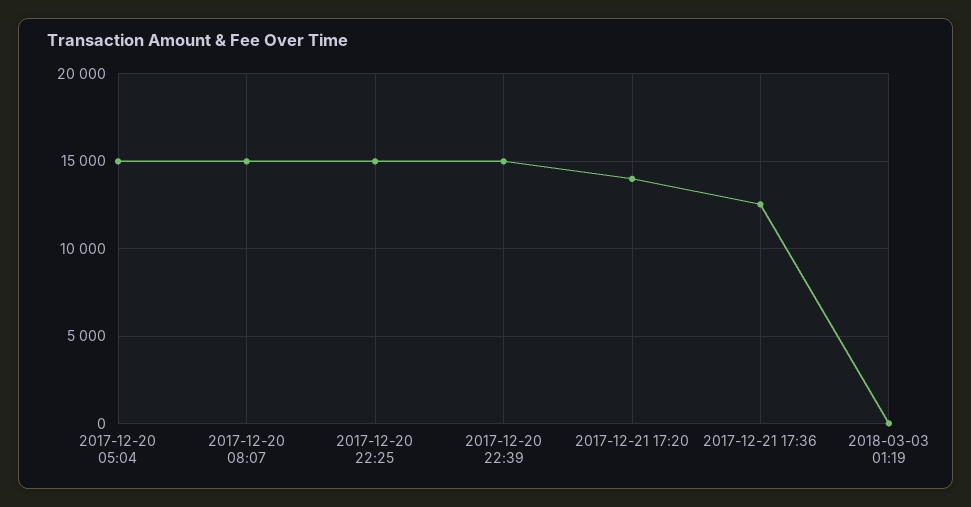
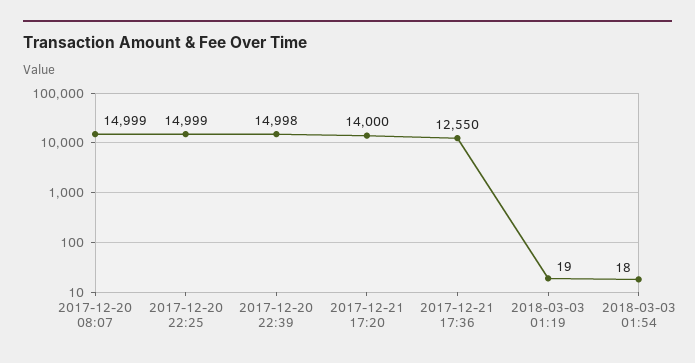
2017-12-20 05:04: 15000 -> none
2018-03-03 01:54: none -> 18

